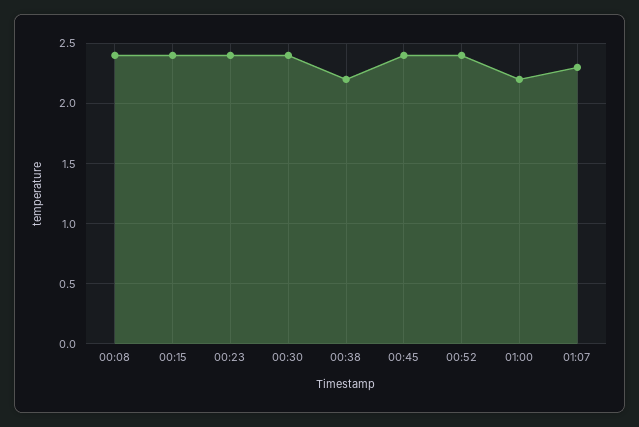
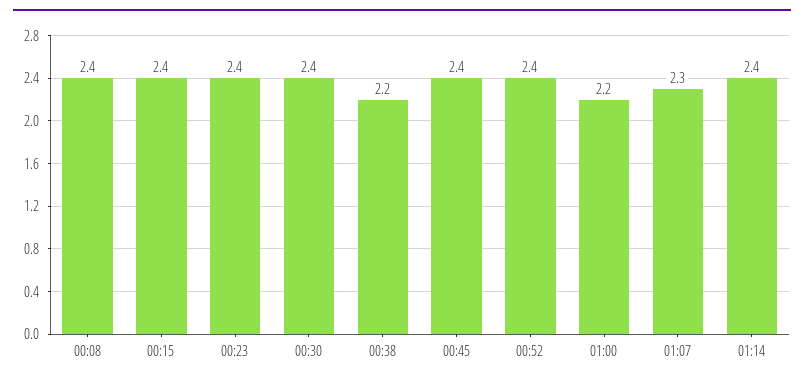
01:14: none -> 2.4

